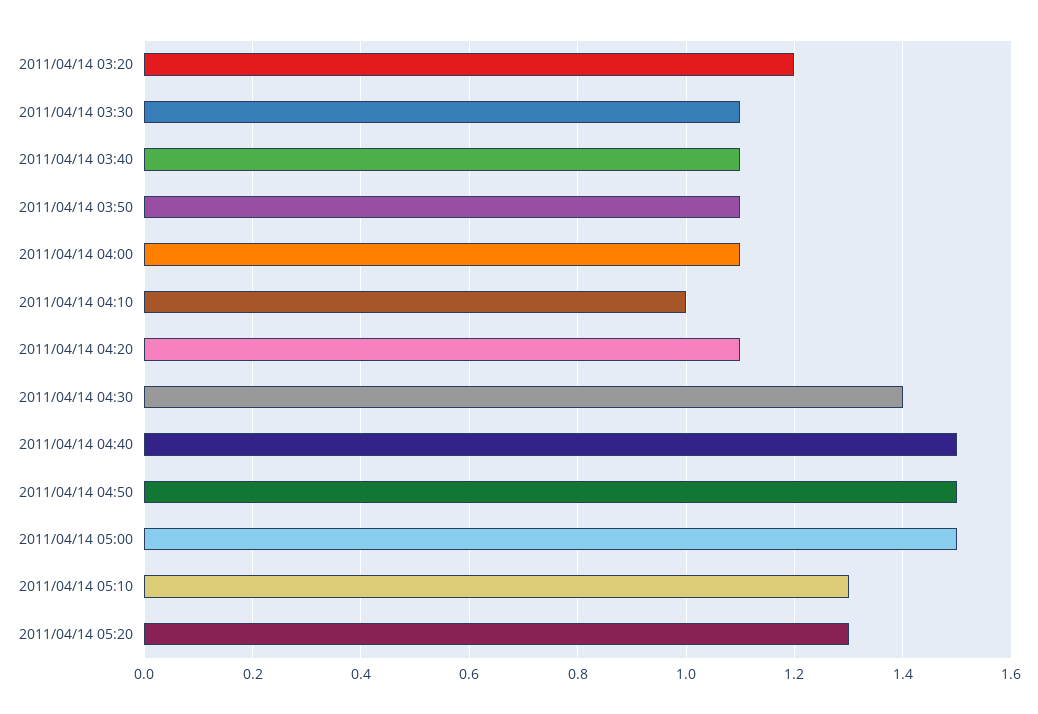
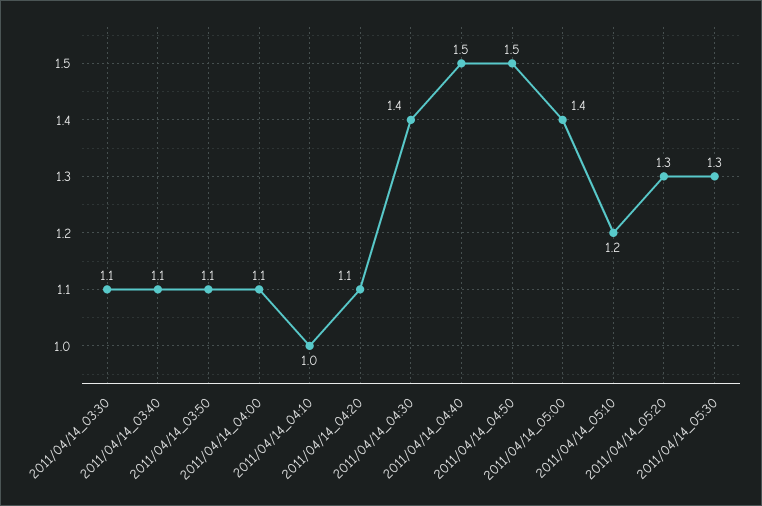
2011/04/14 03:20: 1.2 -> none
2011/04/14 05:00: 1.5 -> 1.4
2011/04/14 05:10: 1.3 -> 1.2
2011/04/14_05:30: none -> 1.3

